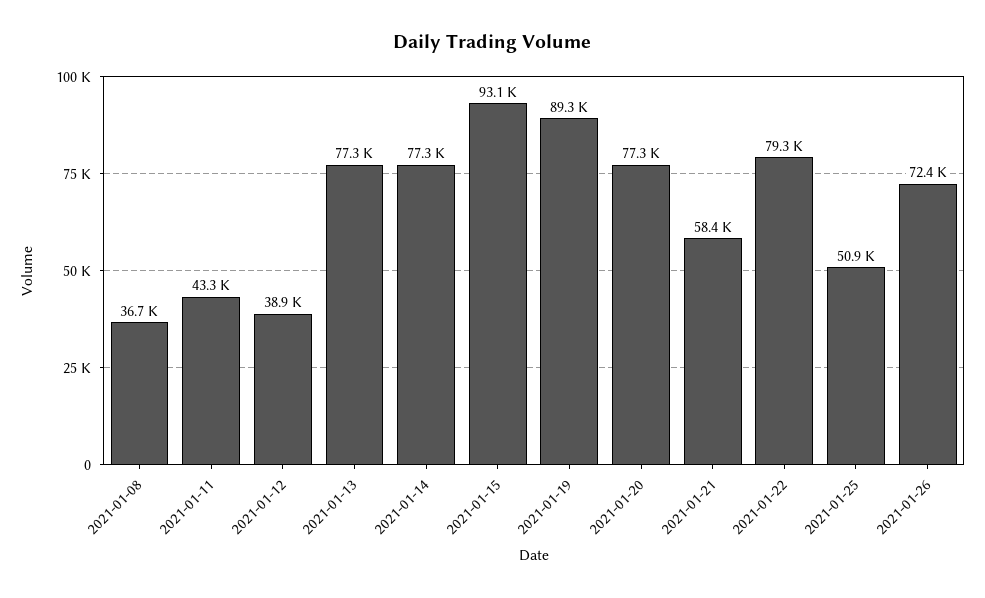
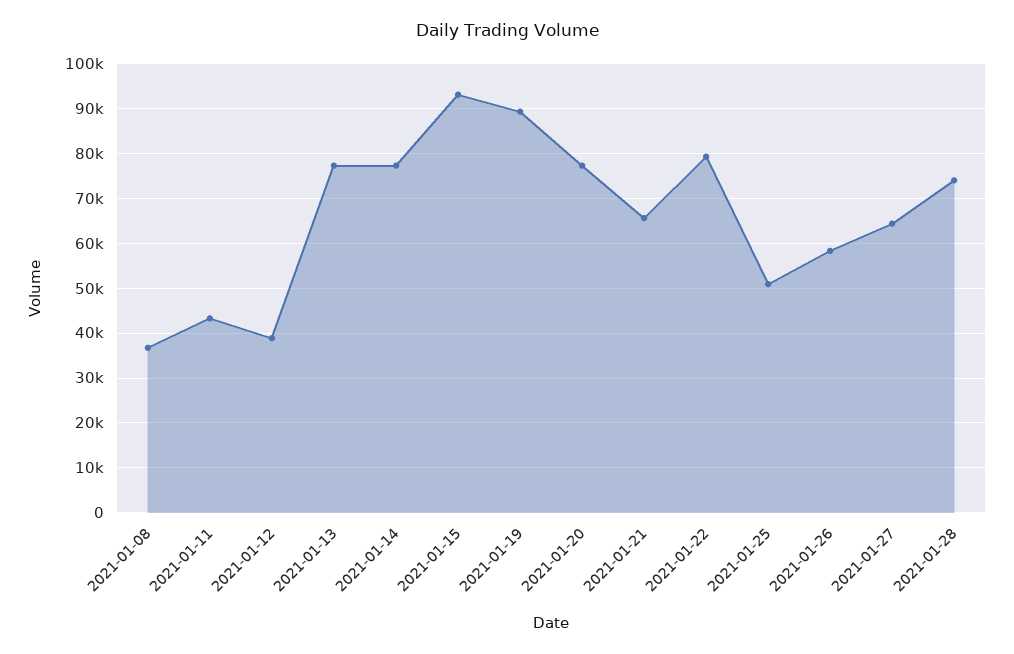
2021-01-21: 58400 -> 66000
2021-01-26: 72400 -> 58000
2021-01-27: none -> 64000
2021-01-28: none -> 74000

